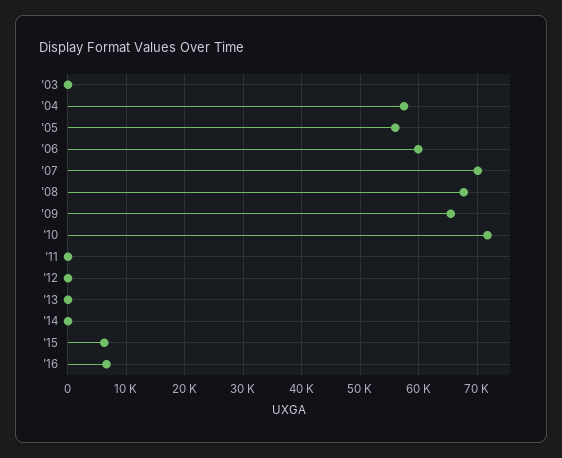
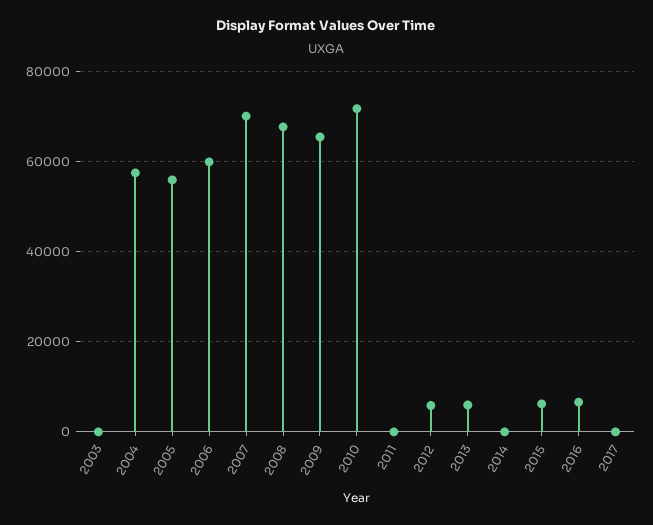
'12: 0 -> 6000
'13: 0 -> 6000
2017: none -> 0

